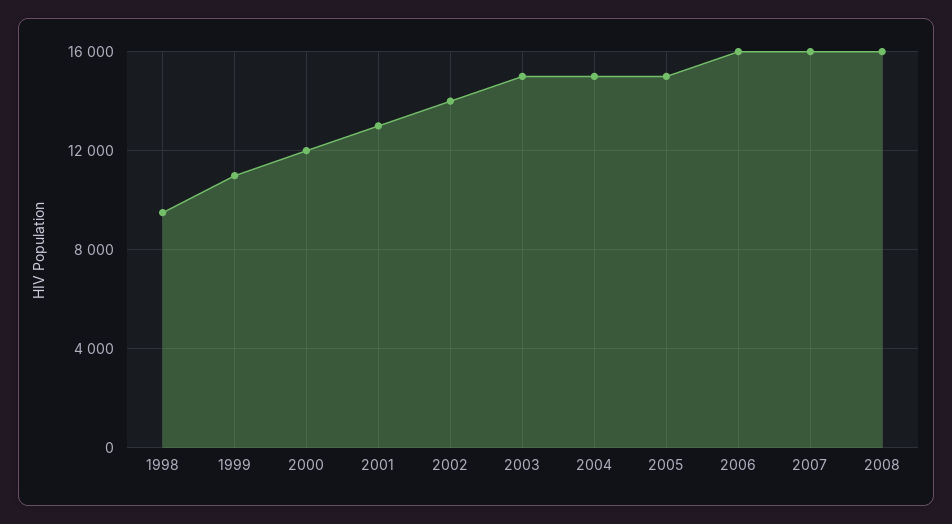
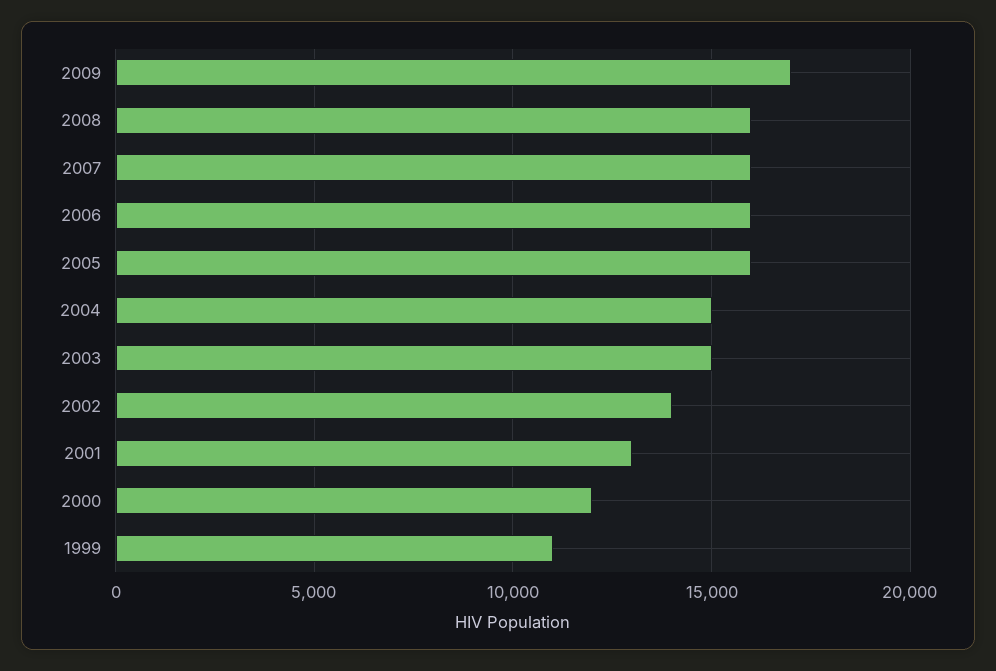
1998: 9500 -> none
2005: 15000 -> 16000
2009: none -> 17000

